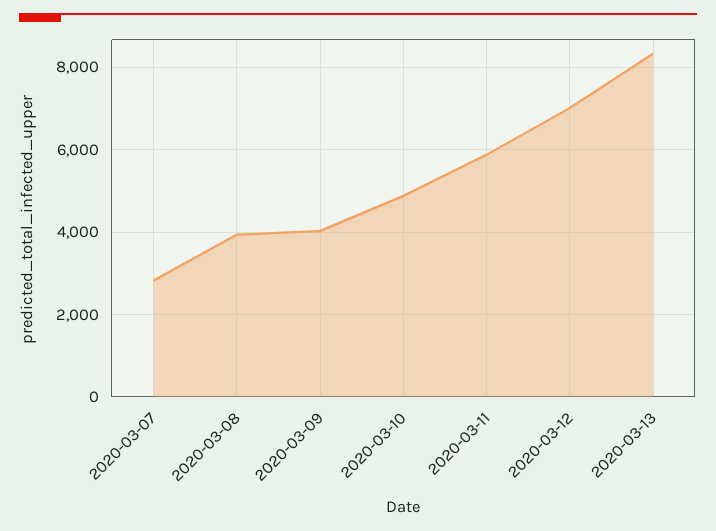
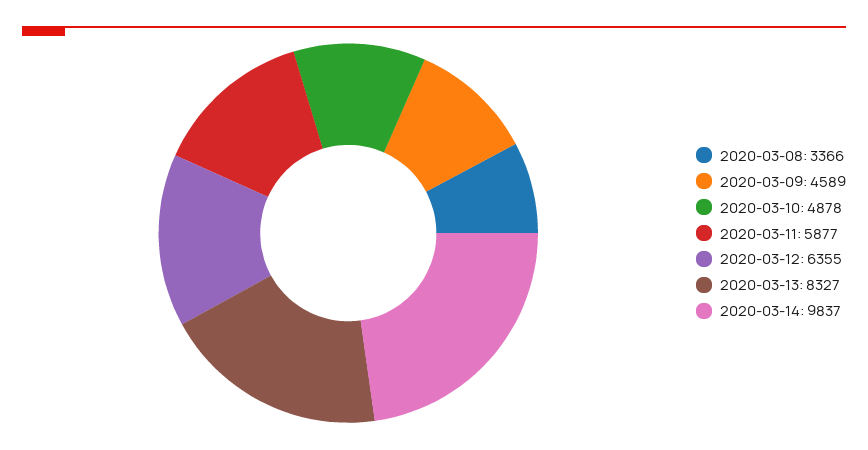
2020-03-07: 2800 -> none
2020-03-08: 4000 -> 3366
2020-03-09: 4000 -> 4589
2020-03-12: 7000 -> 6355
2020-03-14: none -> 9837

